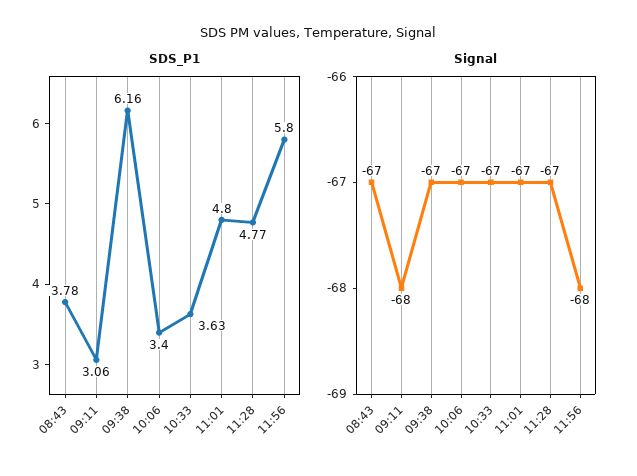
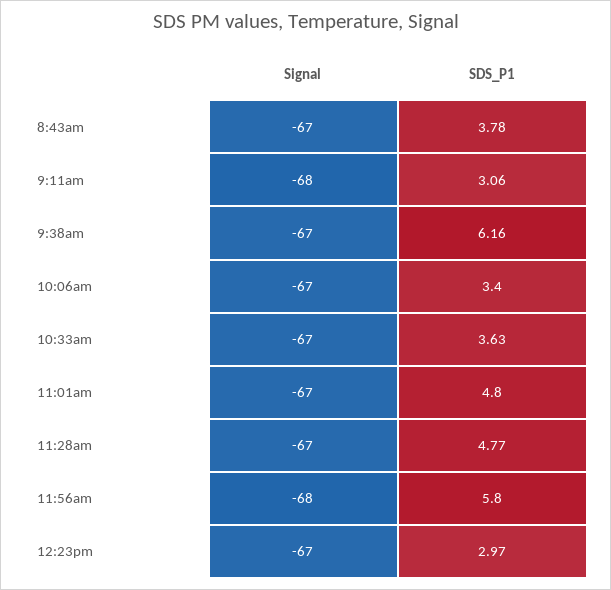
Signal, 12:23pm: none -> -67
SDS_P1, 12:23pm: none -> 2.97

